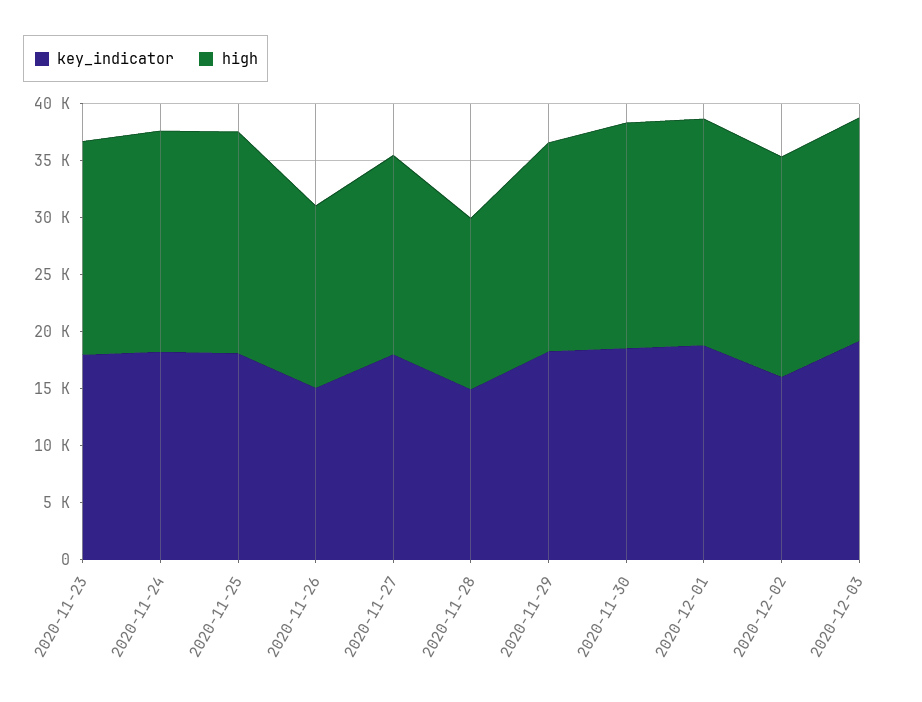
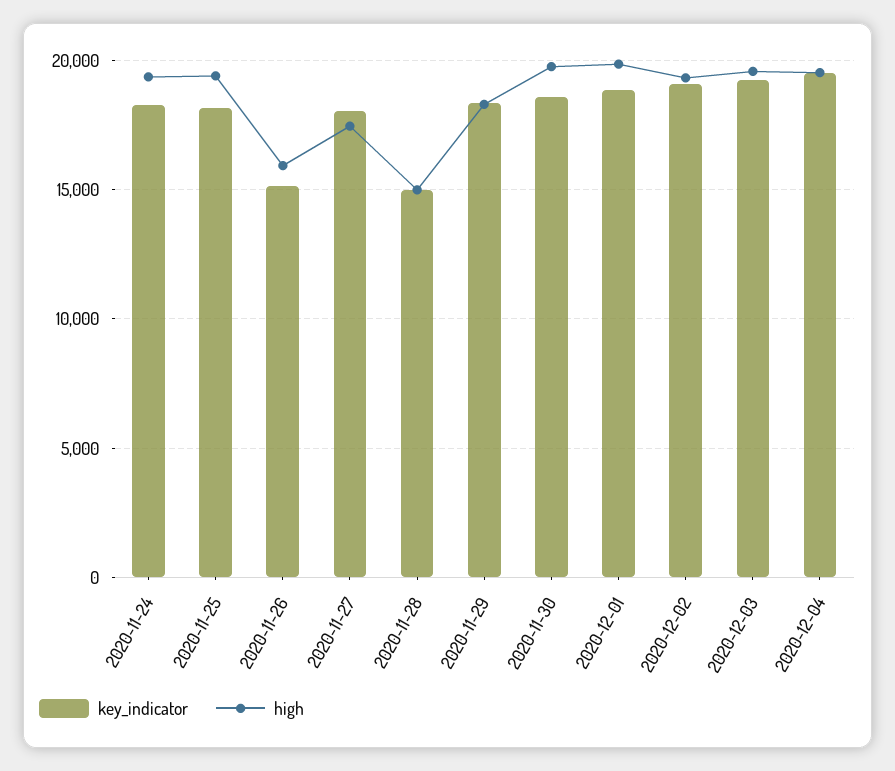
key_indicator, 2020-11-23: 18000 -> none
high, 2020-11-23: 19000 -> none
key_indicator, 2020-12-02: 16000 -> 19000
key_indicator, 2020-12-04: none -> 19500
high, 2020-12-04: none -> 19500

